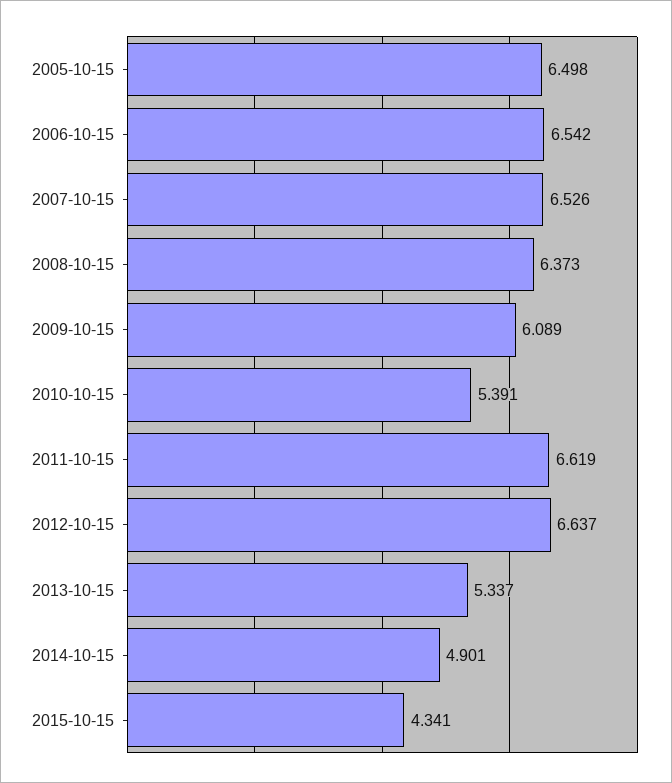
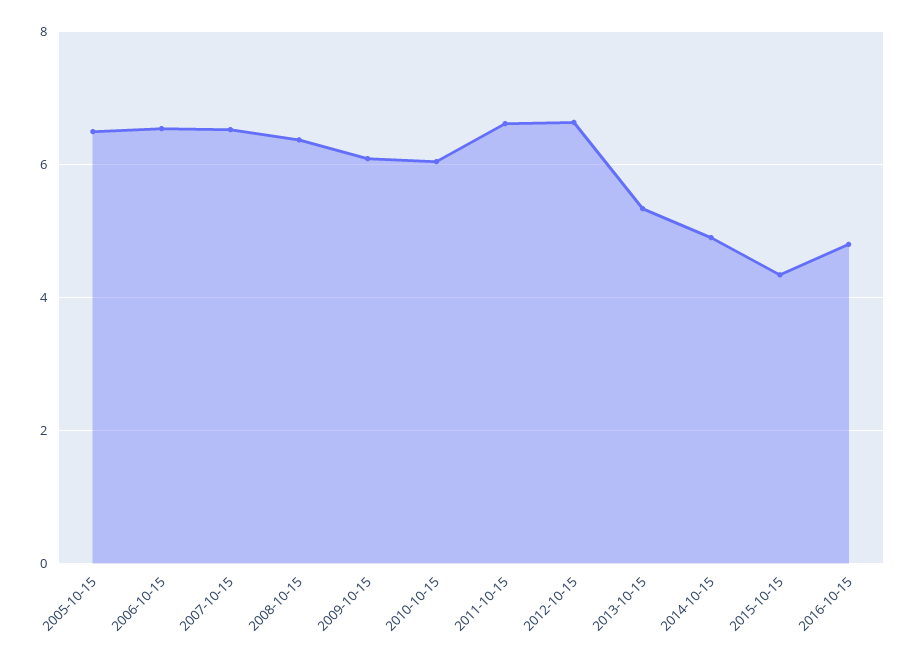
2010-10-15: 5.391 -> 6
2016-10-15: none -> 4.8

